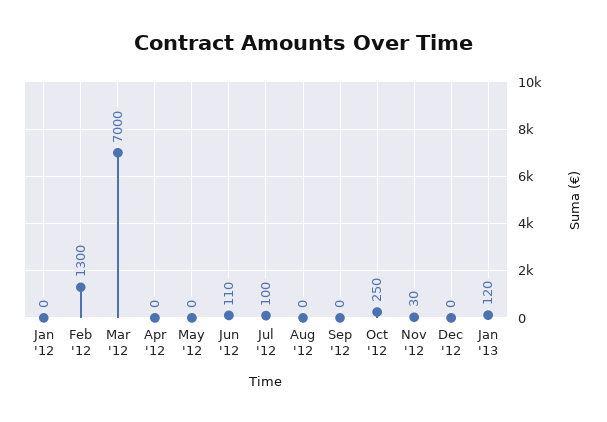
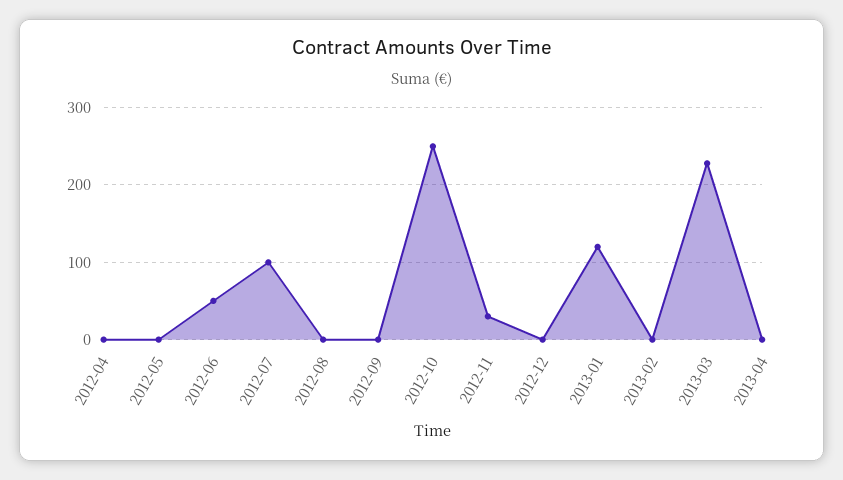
Jan '12: 0 -> none
Feb '12: 1300 -> none
Mar '12: 7000 -> none
Jun '12: 110 -> 50
2013-02: none -> 0
2013-03: none -> 230
2013-04: none -> 0

